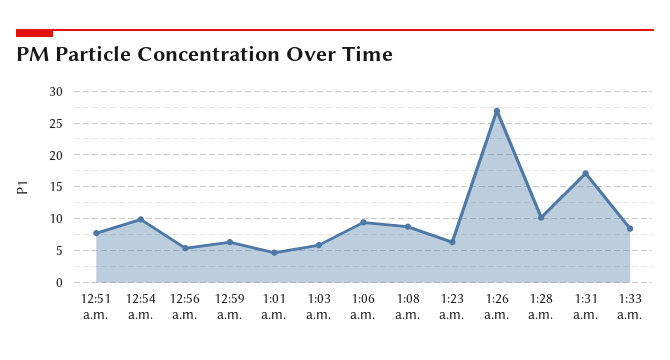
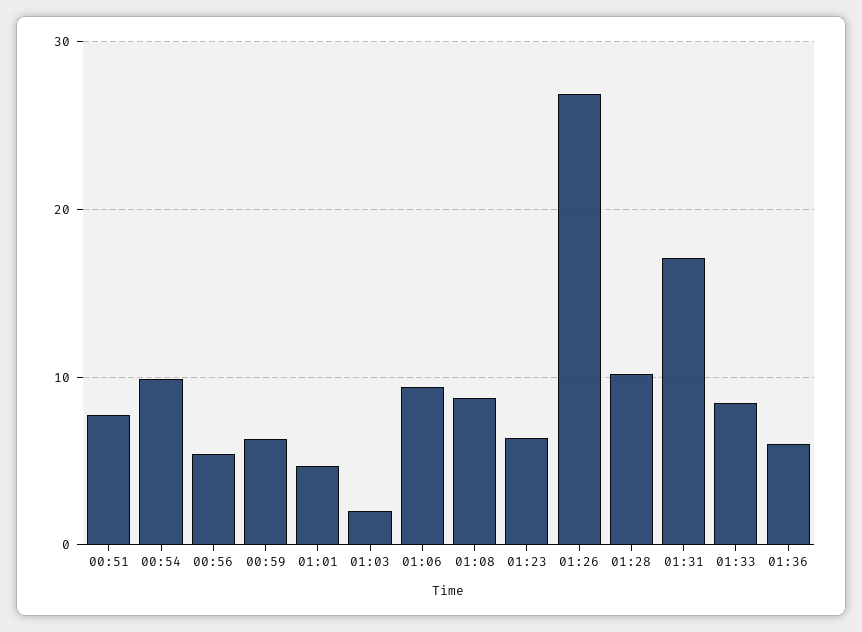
1:03 a.m.: 6 -> 2
01:36: none -> 6

